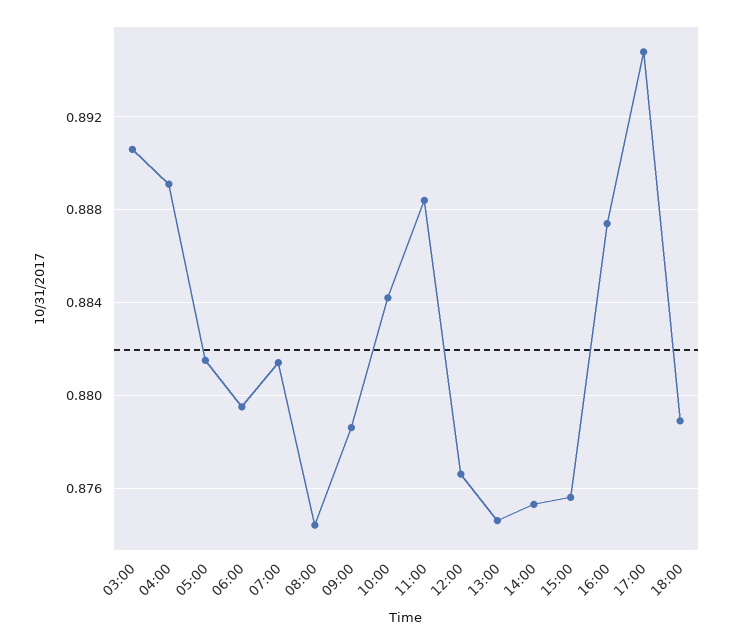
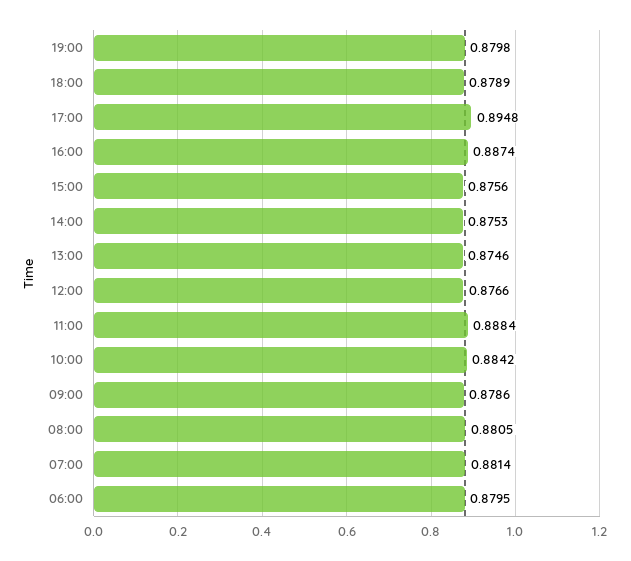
03:00: 0.8905 -> none
04:00: 0.889 -> none
05:00: 0.8815 -> none
08:00: 0.8745 -> 0.8805
19:00: none -> 0.8798

